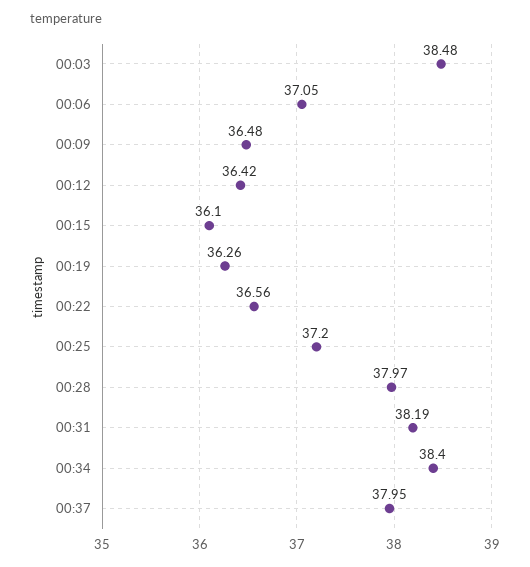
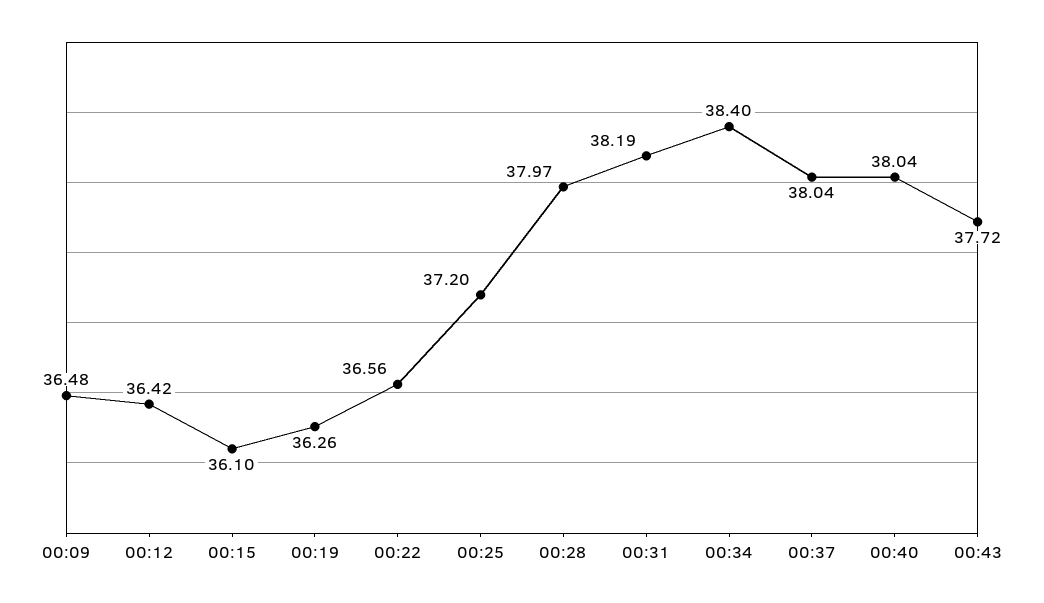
00:03: 38.48 -> none
00:06: 37.05 -> none
00:37: 37.95 -> 38.04
00:40: none -> 38.04
00:43: none -> 37.72

